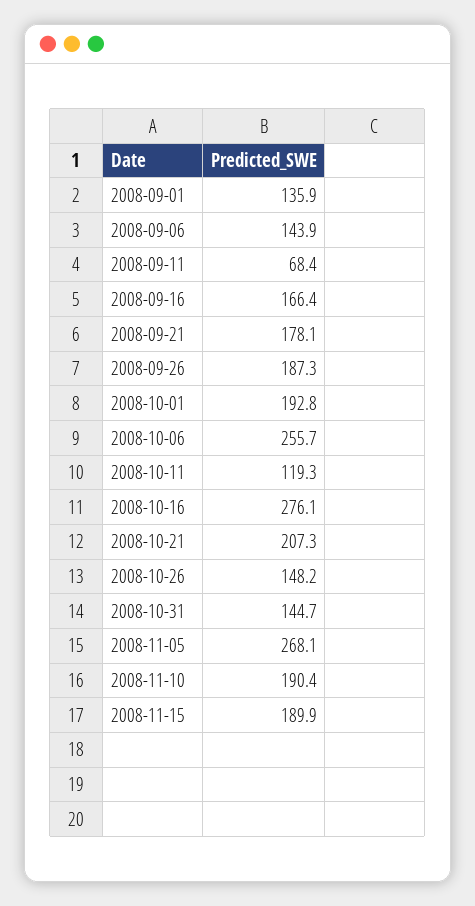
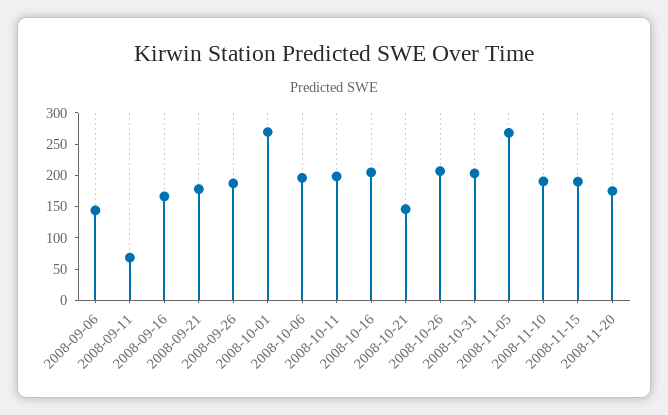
2008-09-01: 135.9 -> none
2008-10-01: 192.8 -> 275
2008-10-06: 255.7 -> 200
2008-10-11: 119.3 -> 200
2008-10-16: 276.1 -> 200
2008-10-21: 207.3 -> 150
2008-10-26: 148.2 -> 200
2008-10-31: 144.7 -> 200
2008-11-20: none -> 175

